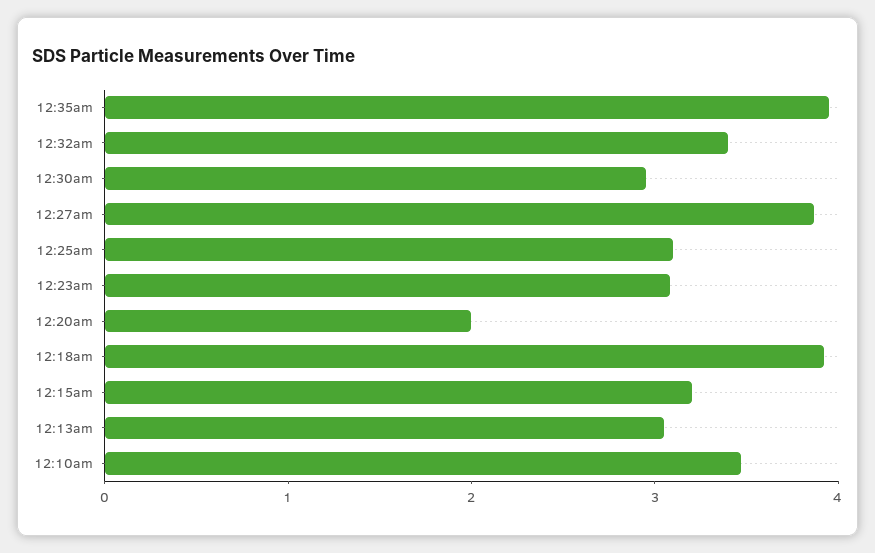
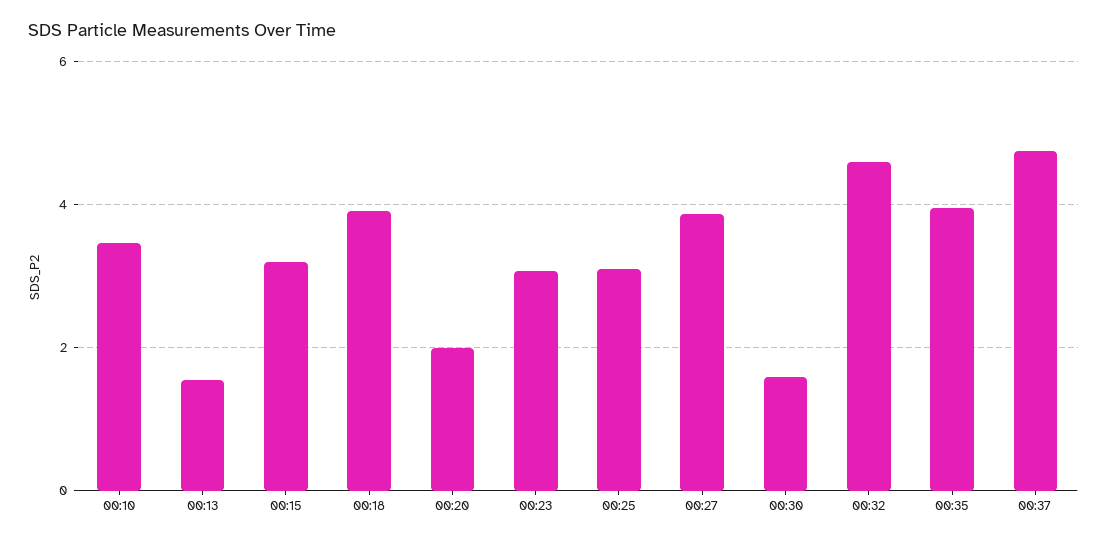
12:32am: 3.4 -> 4.6
12:30am: 3 -> 1.6
12:13am: 3 -> 1.6
00:37: none -> 4.8

